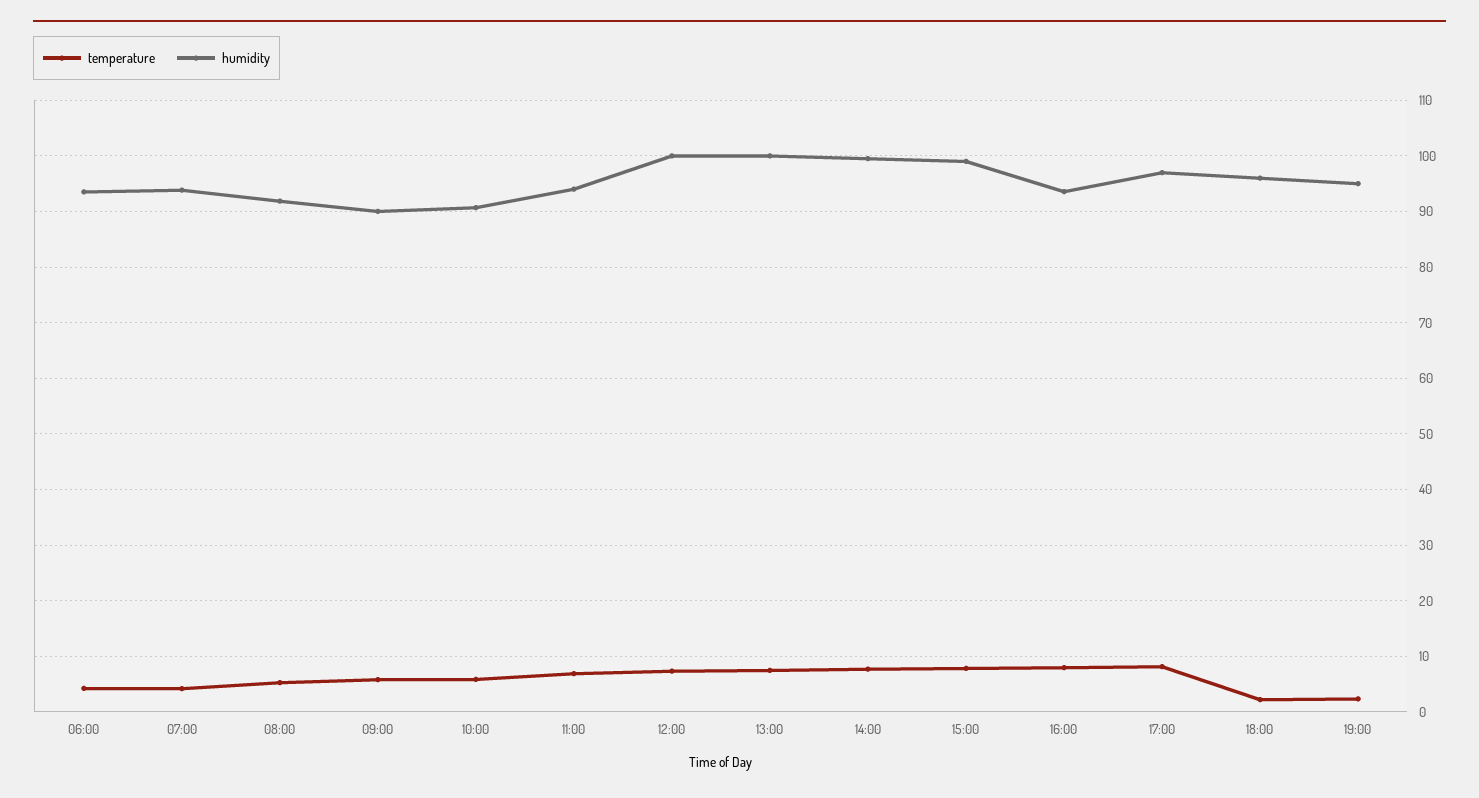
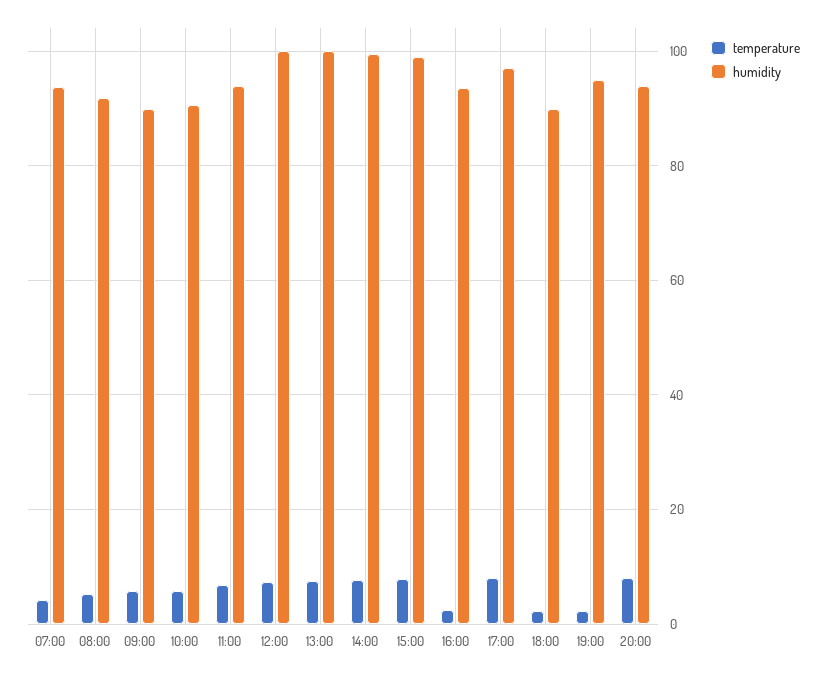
temperature, 06:00: 4 -> none
humidity, 06:00: 94 -> none
temperature, 16:00: 8 -> 2
humidity, 18:00: 96 -> 90
temperature, 20:00: none -> 8
humidity, 20:00: none -> 94

